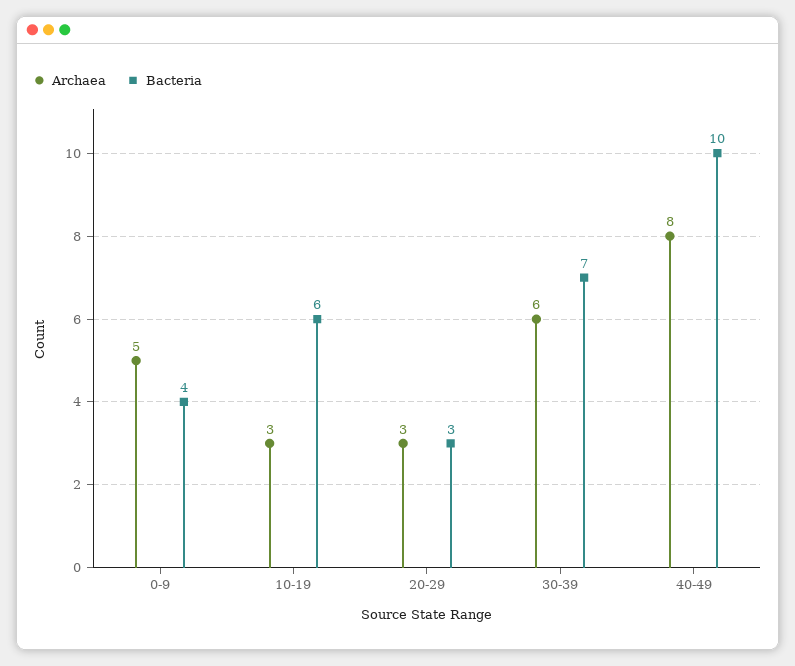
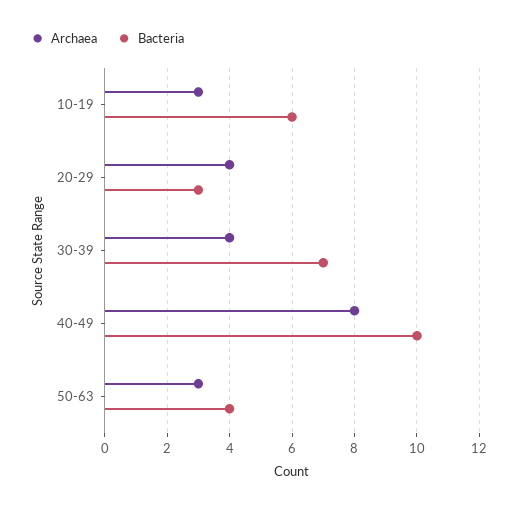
Archaea, 0-9: 5 -> none
Bacteria, 0-9: 4 -> none
Archaea, 20-29: 3 -> 4
Archaea, 30-39: 6 -> 4
Archaea, 50-63: none -> 3
Bacteria, 50-63: none -> 4

